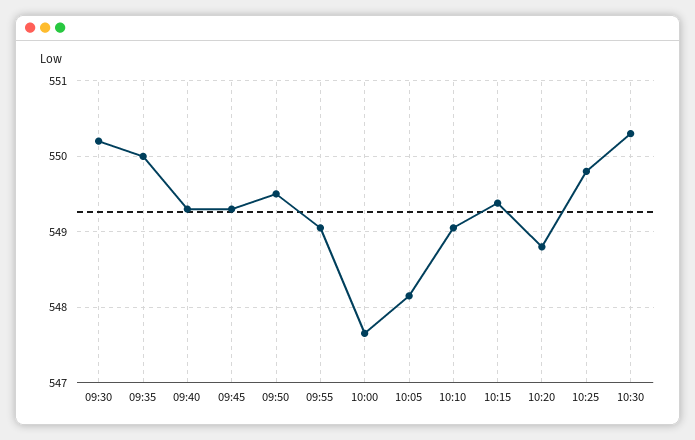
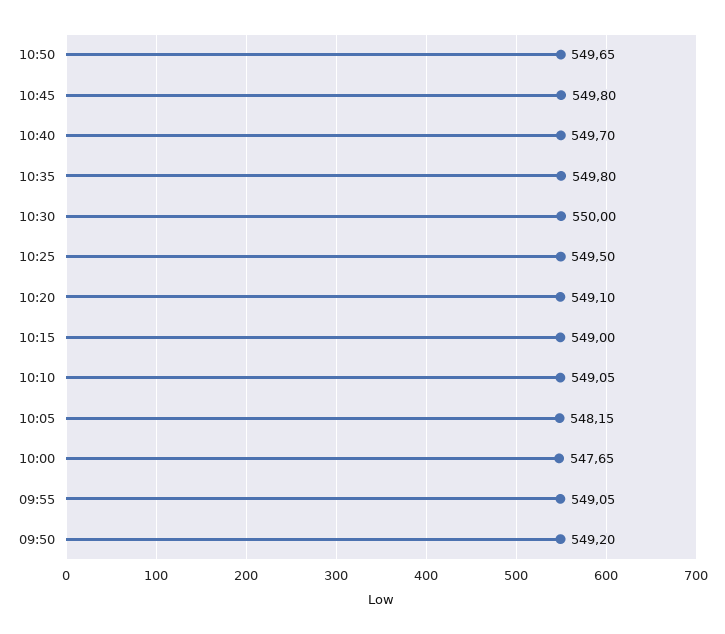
09:30: 550.2 -> none
09:35: 550 -> none
09:40: 549.3 -> none
09:45: 549.3 -> none
09:50: 549.5 -> 549.2
10:15: 549.4 -> 549
10:20: 548.8 -> 549.1
10:25: 549.8 -> 549.5
10:30: 550.3 -> 550
10:50: none -> 549.65
10:45: none -> 549.8
10:40: none -> 549.7
10:35: none -> 549.8

